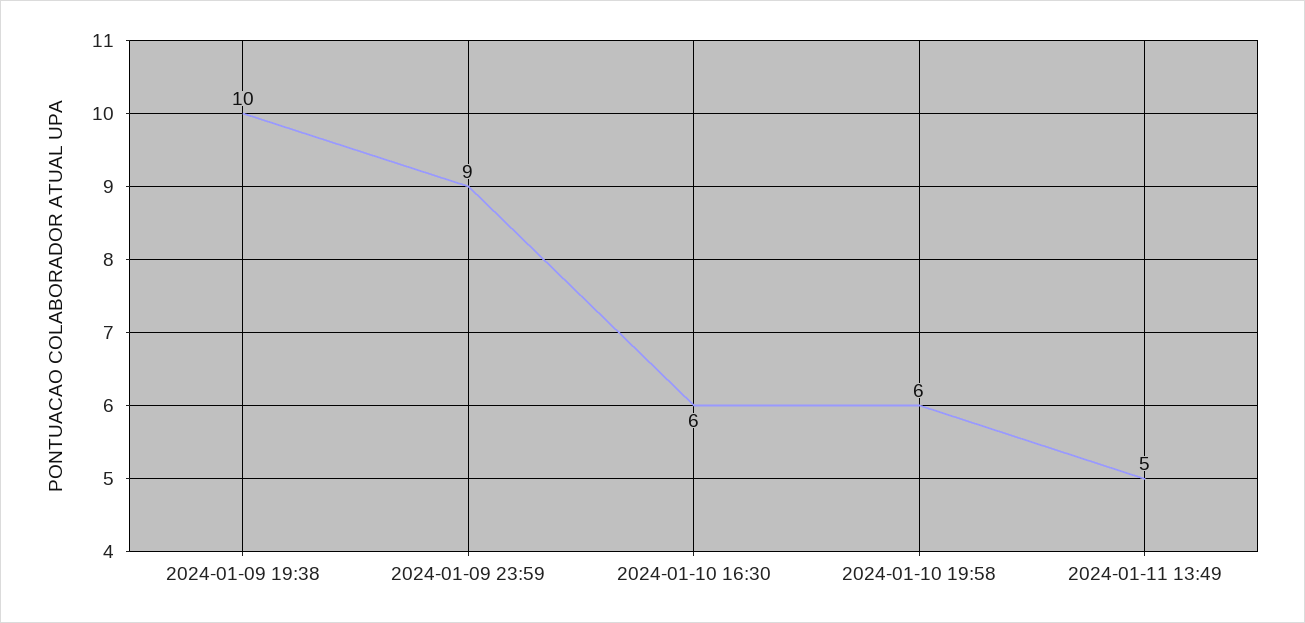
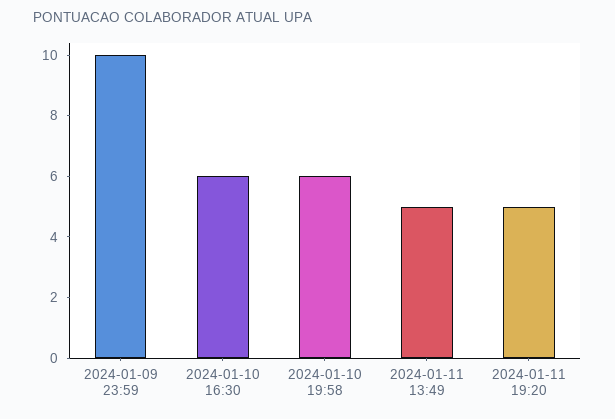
2024-01-09 19:38: 10 -> none
2024-01-09 23:59: 9 -> 10
2024-01-11 19:20: none -> 5

